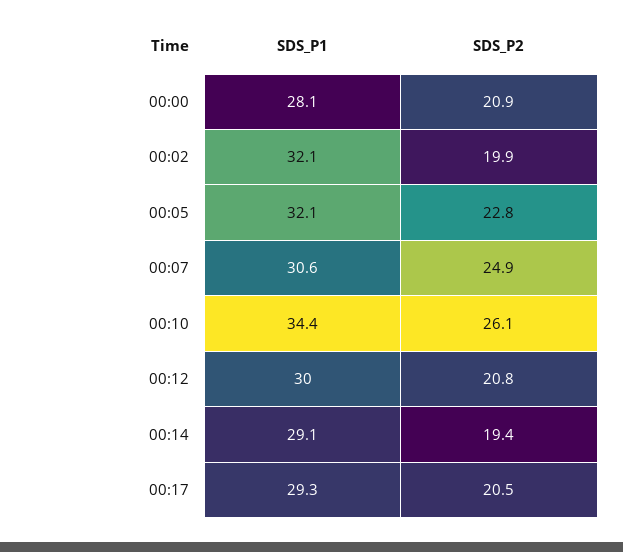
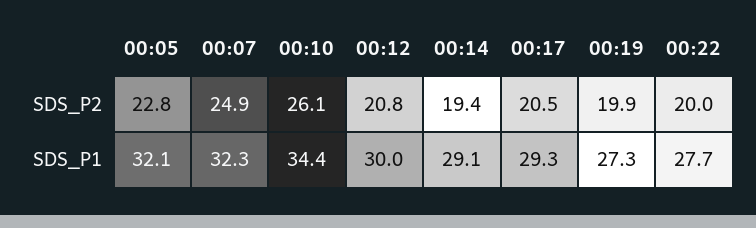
SDS_P1, 00:00: 28.1 -> none
SDS_P2, 00:00: 20.9 -> none
SDS_P1, 00:02: 32.1 -> none
SDS_P2, 00:02: 19.9 -> none
SDS_P1, 00:07: 30.6 -> 32.3
SDS_P2, 00:19: none -> 19.9
SDS_P2, 00:22: none -> 20
SDS_P1, 00:19: none -> 27.3
SDS_P1, 00:22: none -> 27.7

